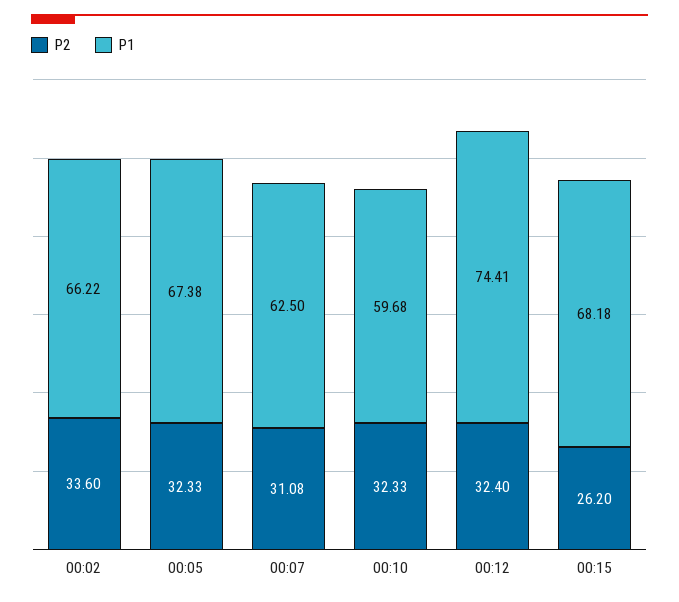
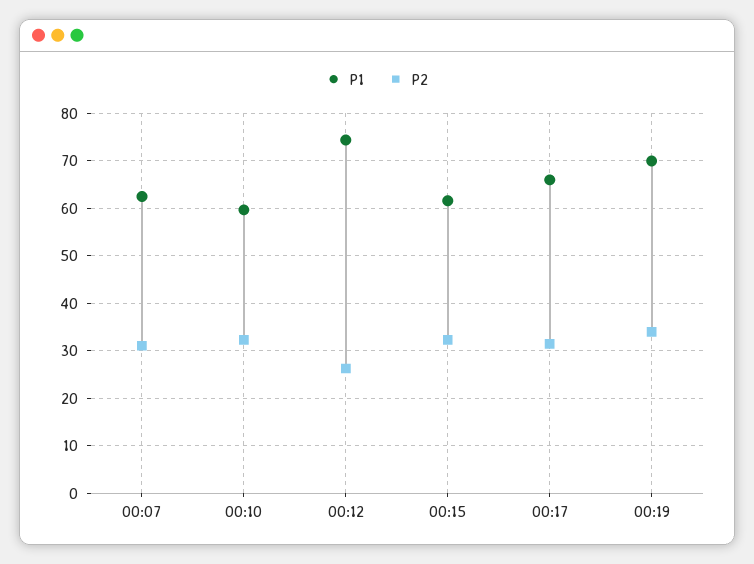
P2, 00:02: 33.6 -> none
P1, 00:02: 66.22 -> none
P2, 00:05: 32.33 -> none
P1, 00:05: 67.38 -> none
P2, 00:12: 32.4 -> 26
P2, 00:15: 26.2 -> 32
P1, 00:15: 68.18 -> 62
P1, 00:17: none -> 66
P2, 00:17: none -> 32
P1, 00:19: none -> 70
P2, 00:19: none -> 34

